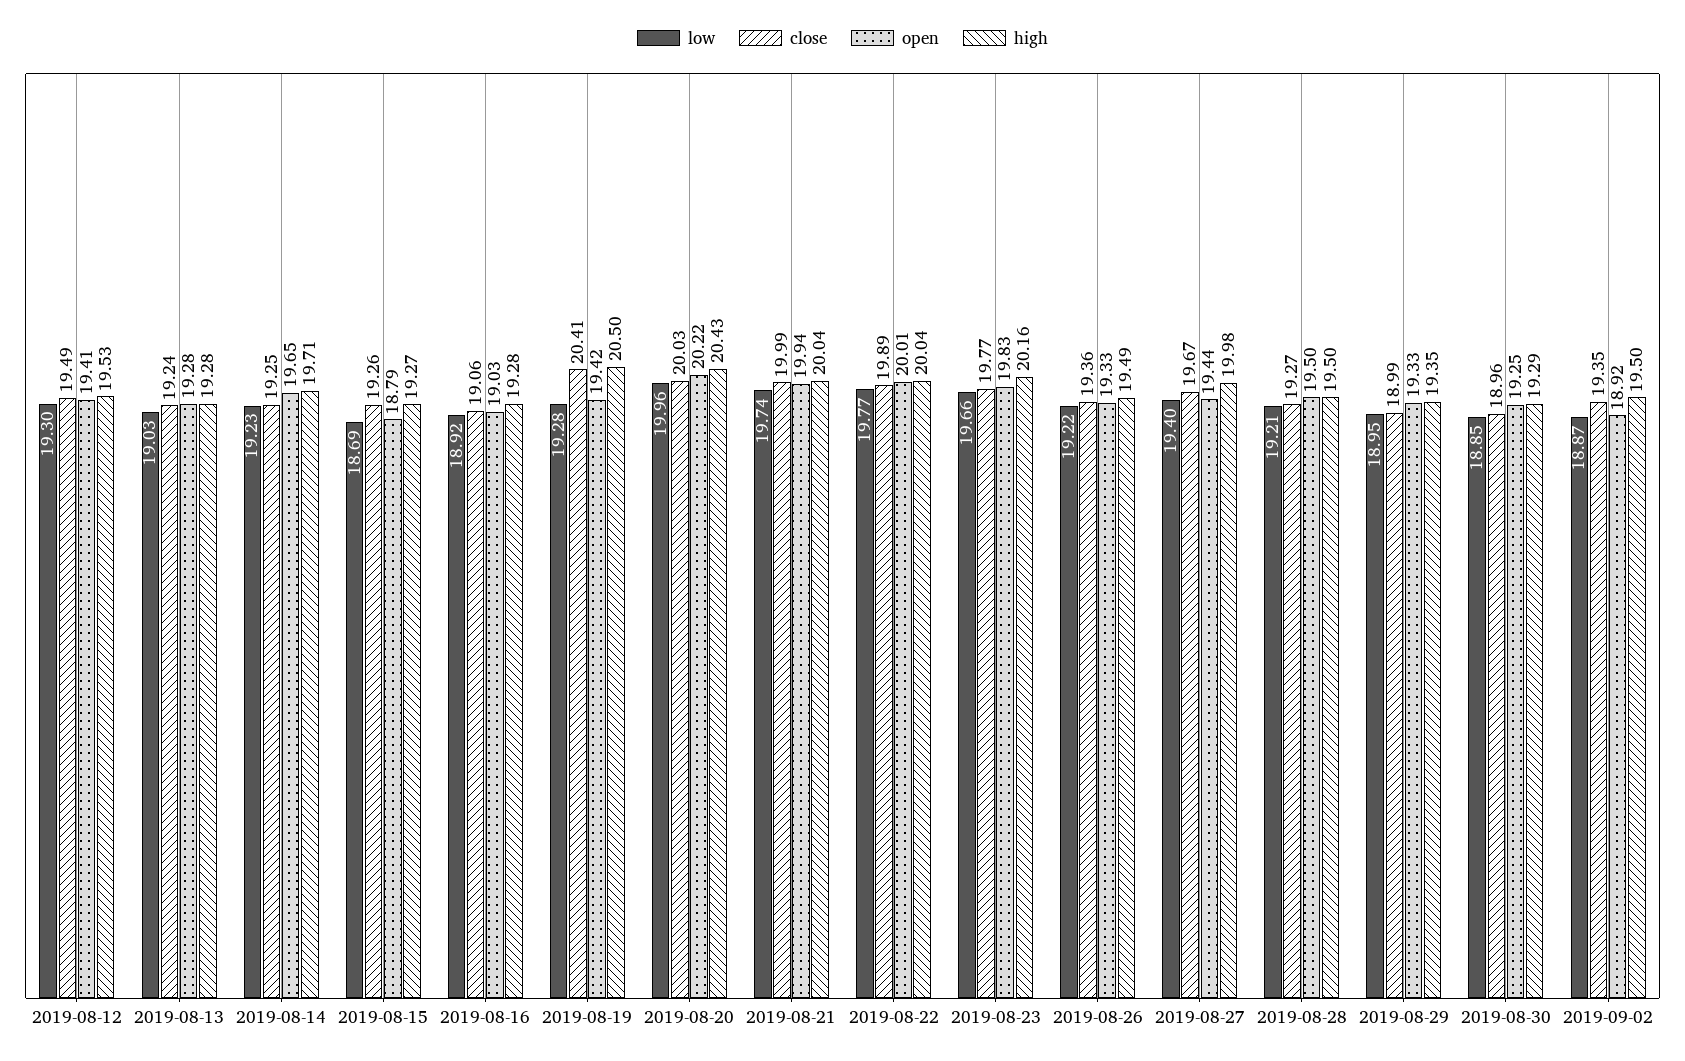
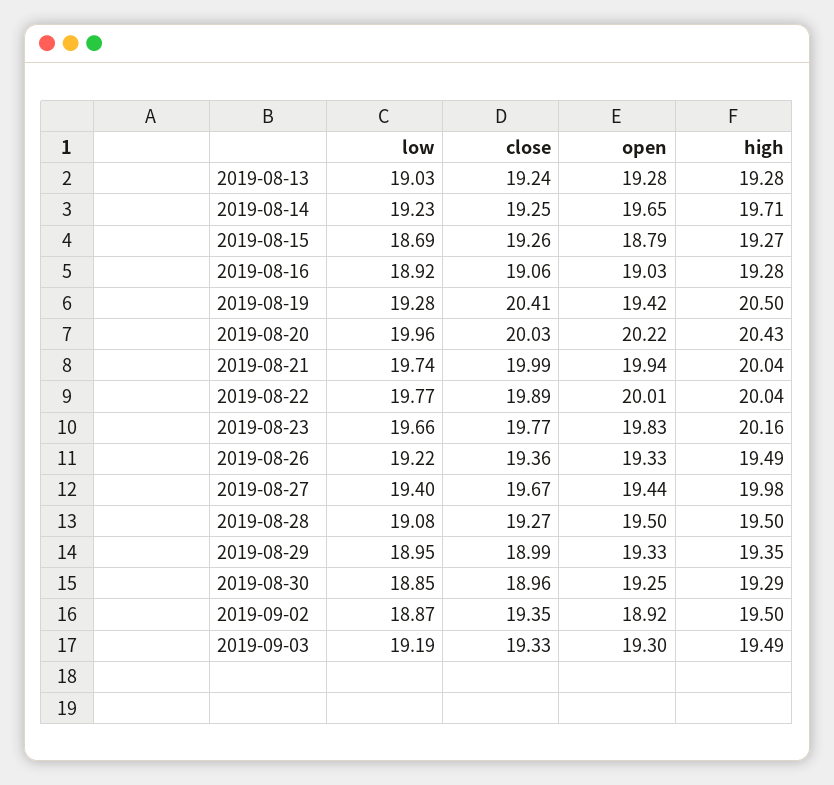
low, 2019-08-12: 19.3 -> none
close, 2019-08-12: 19.49 -> none
open, 2019-08-12: 19.41 -> none
high, 2019-08-12: 19.53 -> none
low, 2019-08-28: 19.21 -> 19.08
low, 2019-09-03: none -> 19.19
close, 2019-09-03: none -> 19.33
open, 2019-09-03: none -> 19.3
high, 2019-09-03: none -> 19.49

